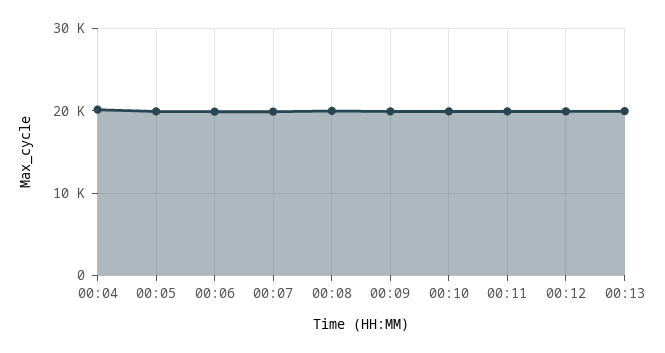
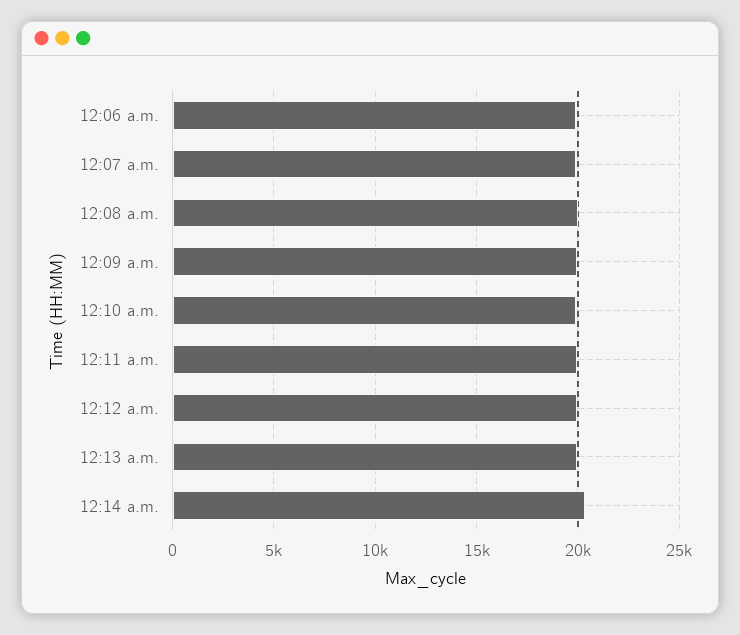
00:04: 20000 -> none
00:05: 20000 -> none
12:14 a.m.: none -> 20500

